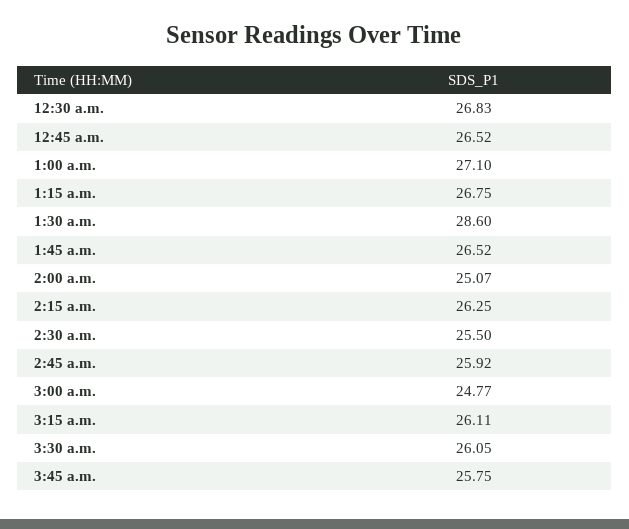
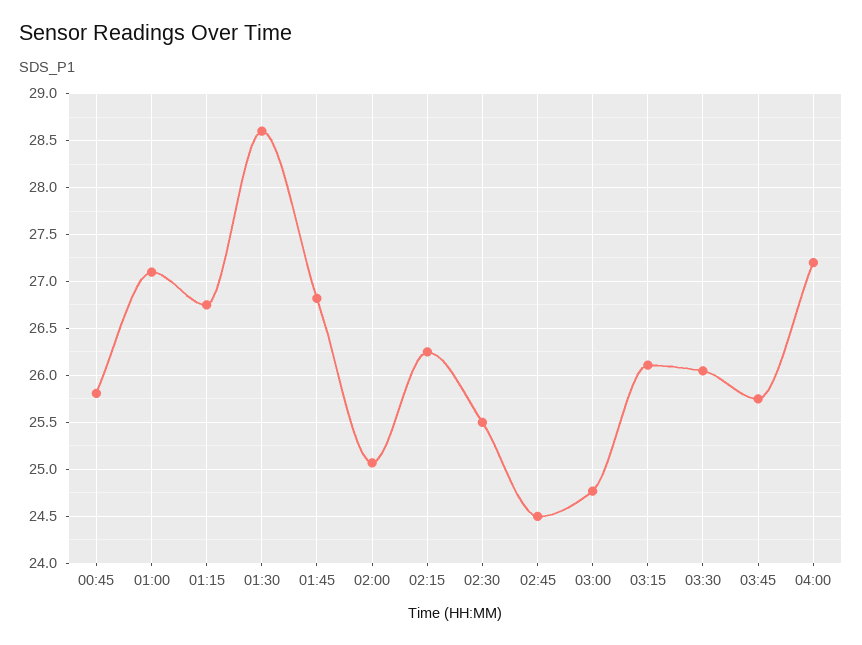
12:30 a.m.: 26.83 -> none
12:45 a.m.: 26.52 -> 25.8
1:45 a.m.: 26.52 -> 26.8
2:45 a.m.: 25.92 -> 24.5
04:00: none -> 27.2

